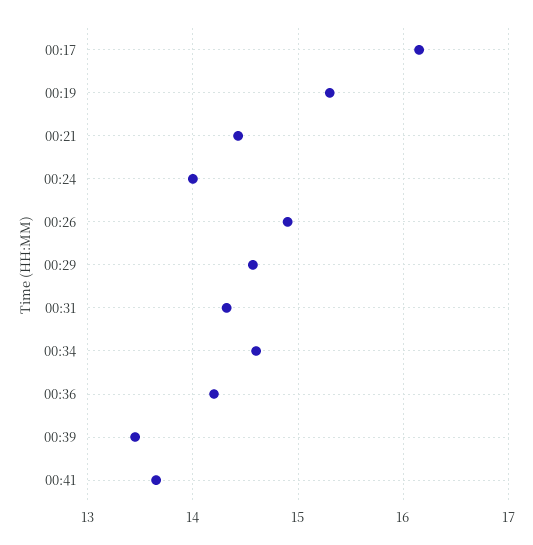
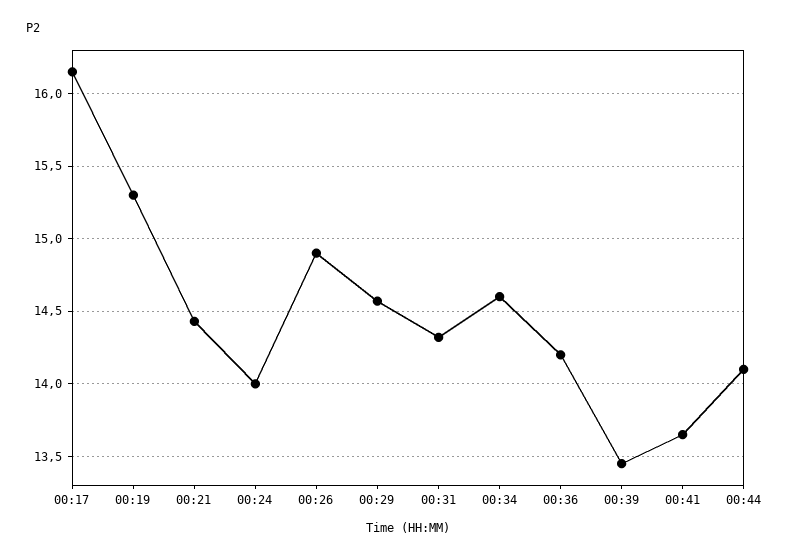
00:44: none -> 14.1

